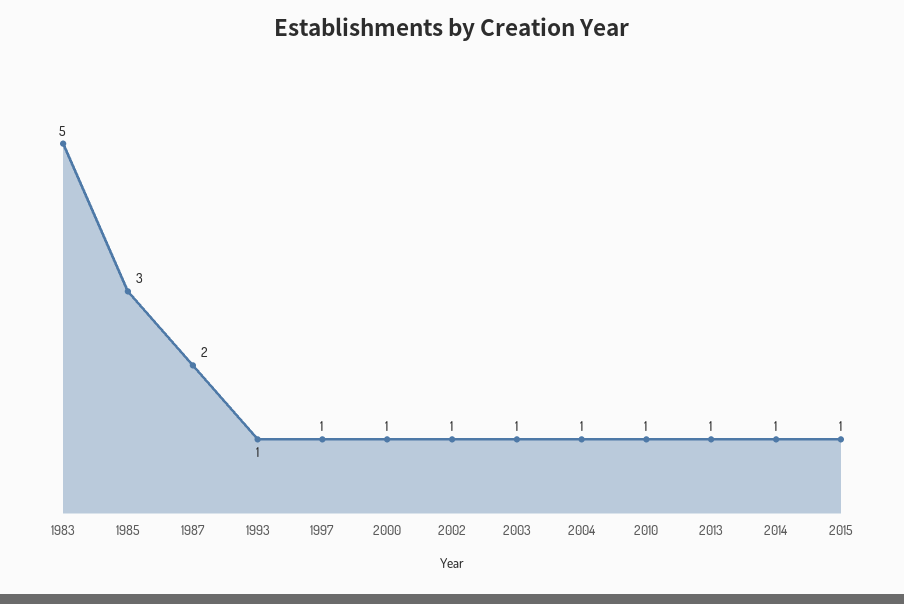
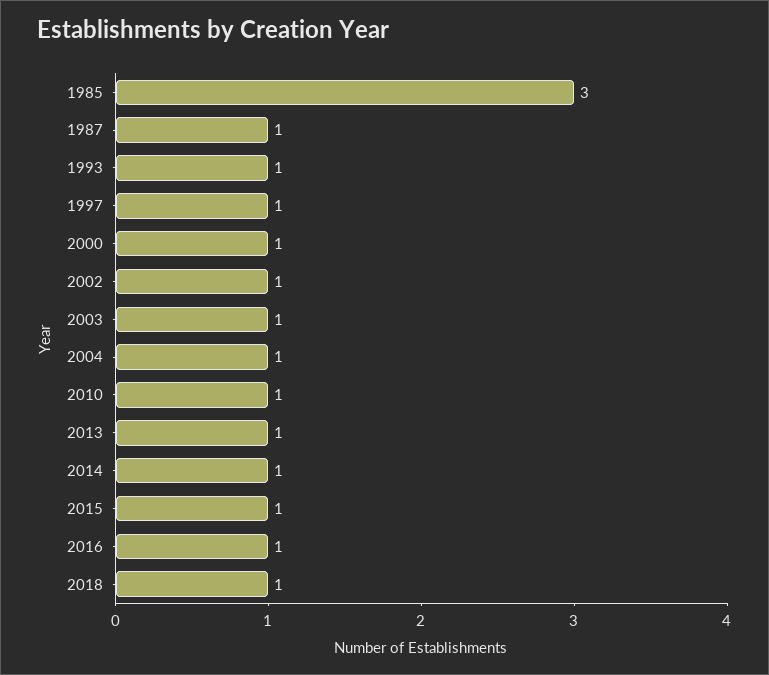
1983: 5 -> none
1987: 2 -> 1
2016: none -> 1
2018: none -> 1

